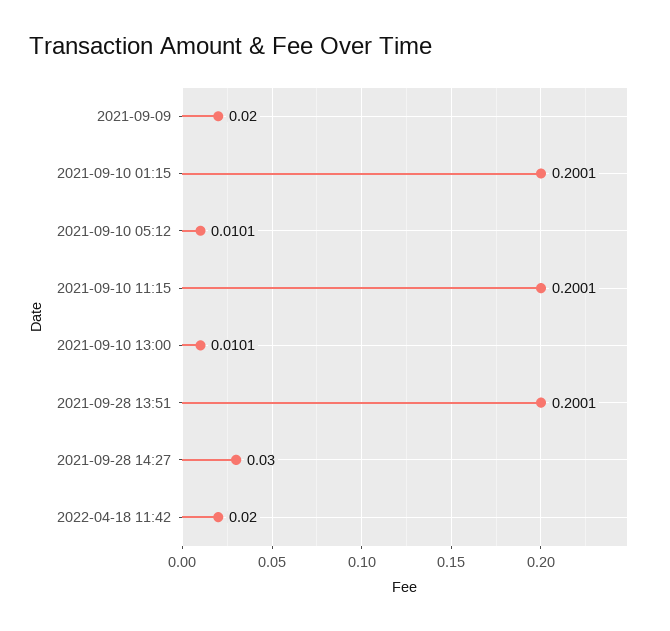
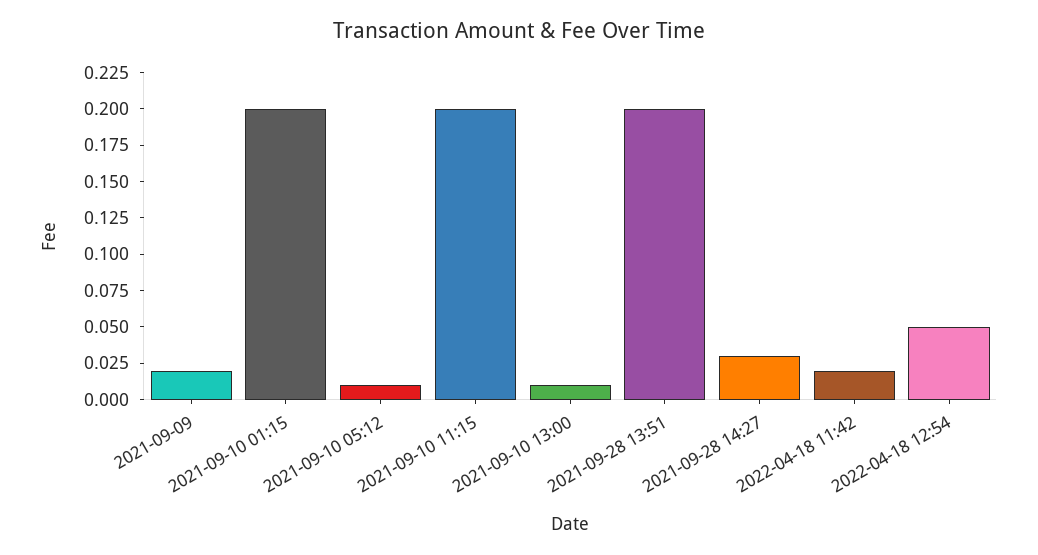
2022-04-18 12:54: none -> 0.05

